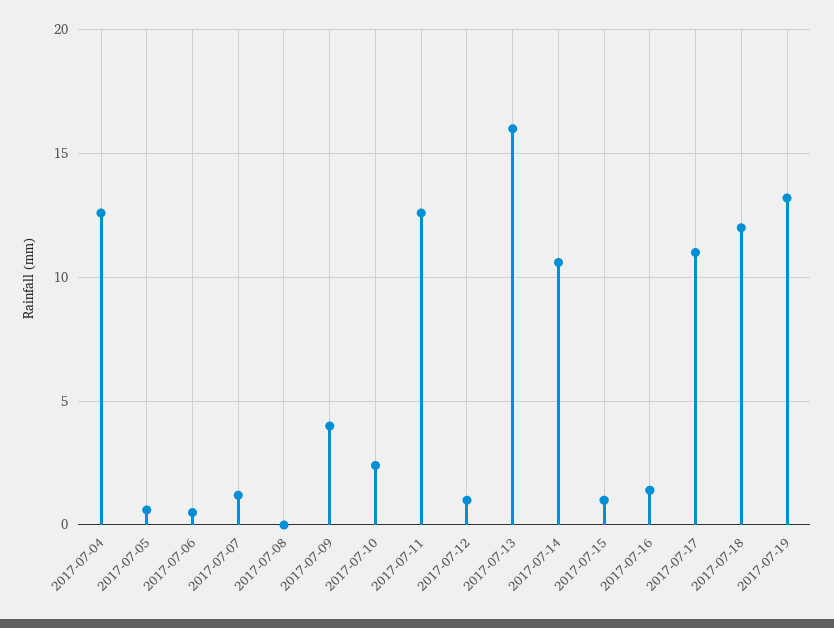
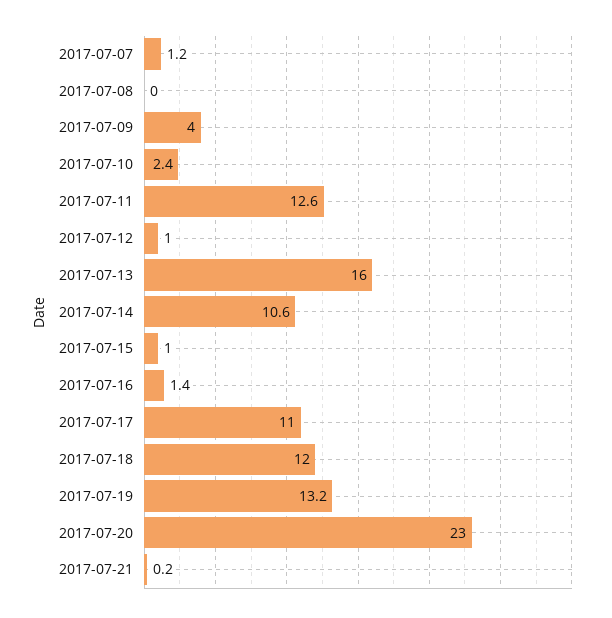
2017-07-04: 12.5 -> none
2017-07-05: 0.5 -> none
2017-07-06: 0.5 -> none
2017-07-20: none -> 23
2017-07-21: none -> 0.2

